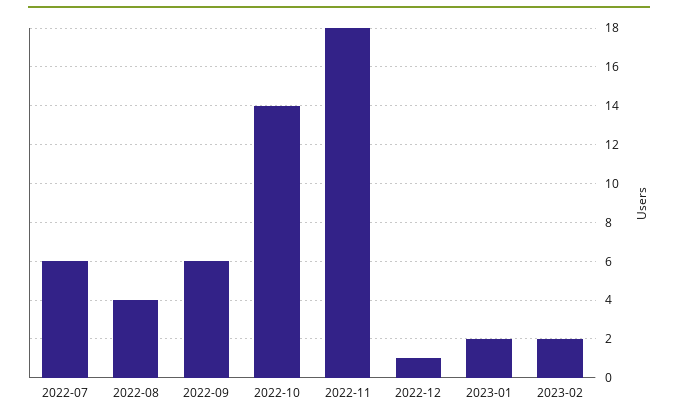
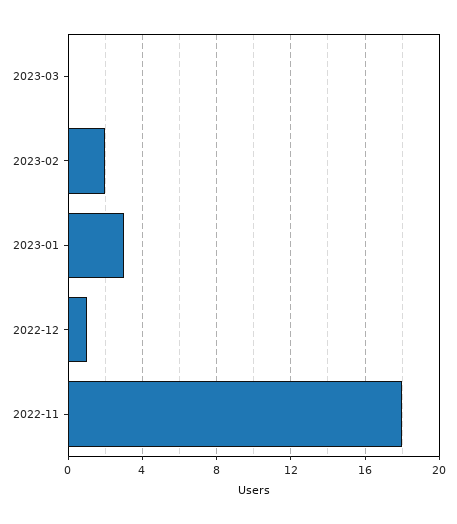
2022-07: 6 -> none
2022-08: 4 -> none
2022-09: 6 -> none
2022-10: 14 -> none
2023-01: 2 -> 3
2023-03: none -> 0

